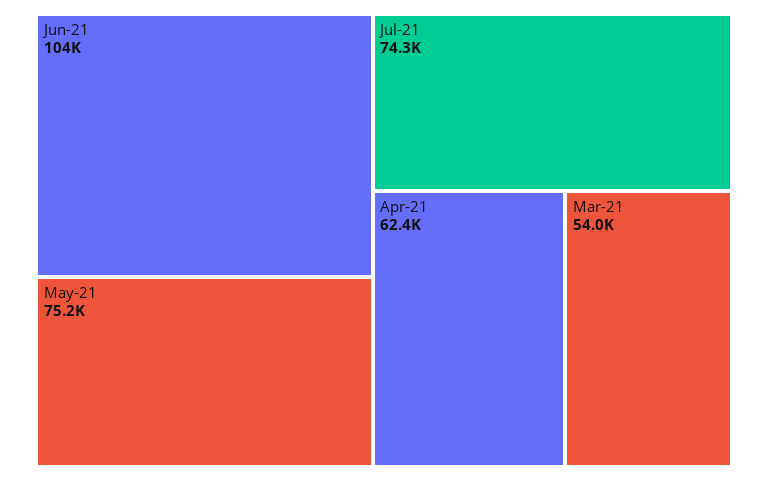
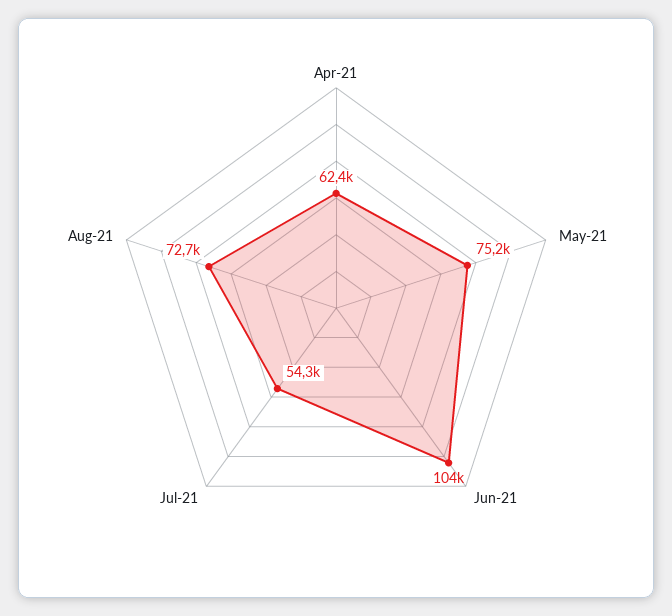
Jul-21: 74300 -> 54300
Mar-21: 54000 -> none
Aug-21: none -> 72700

